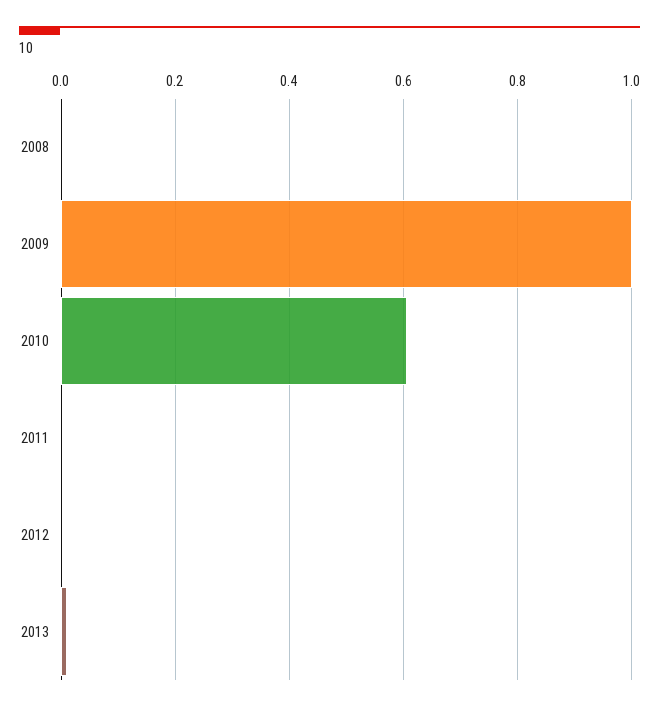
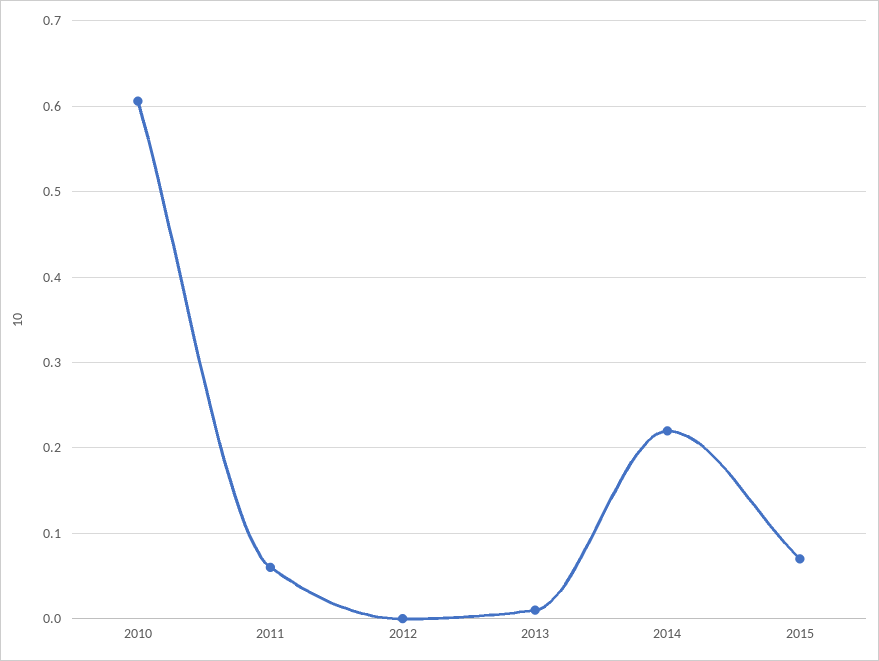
2008: 0 -> none
2009: 1 -> none
2011: 0 -> 0.06
2014: none -> 0.22
2015: none -> 0.07

